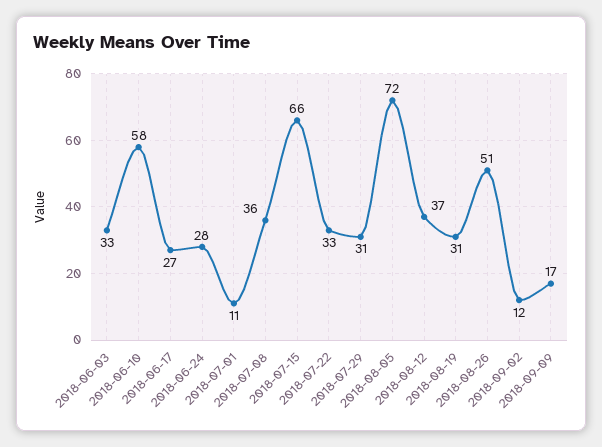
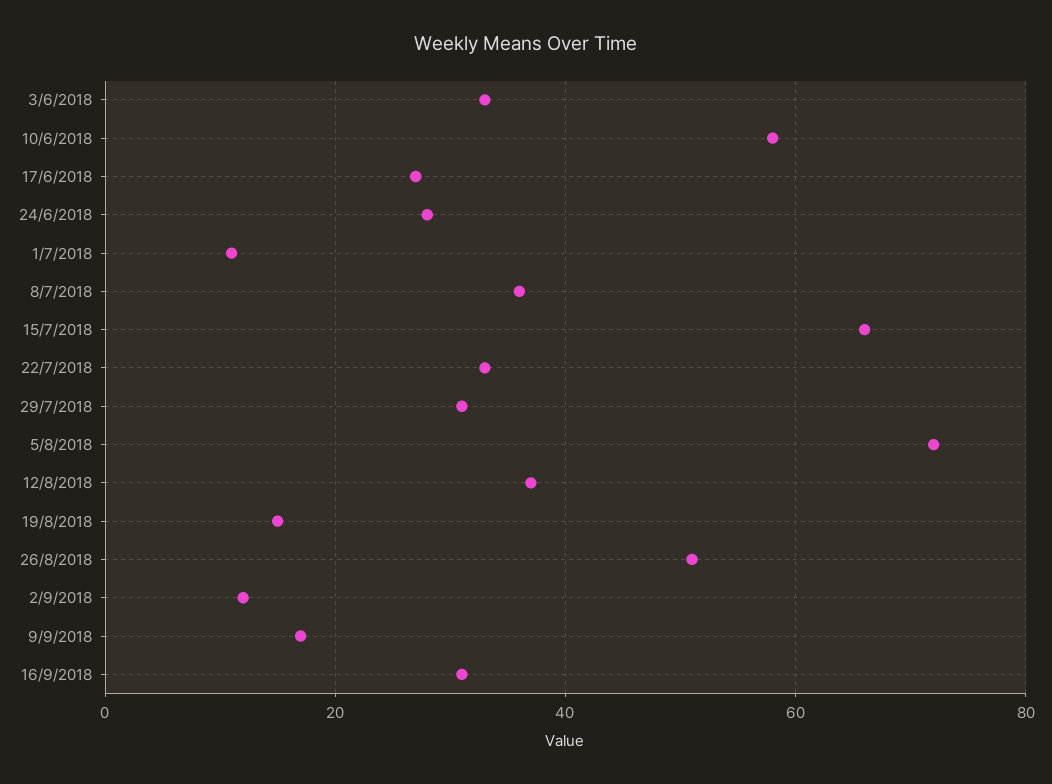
2018-08-19: 31 -> 15
16/9/2018: none -> 30

